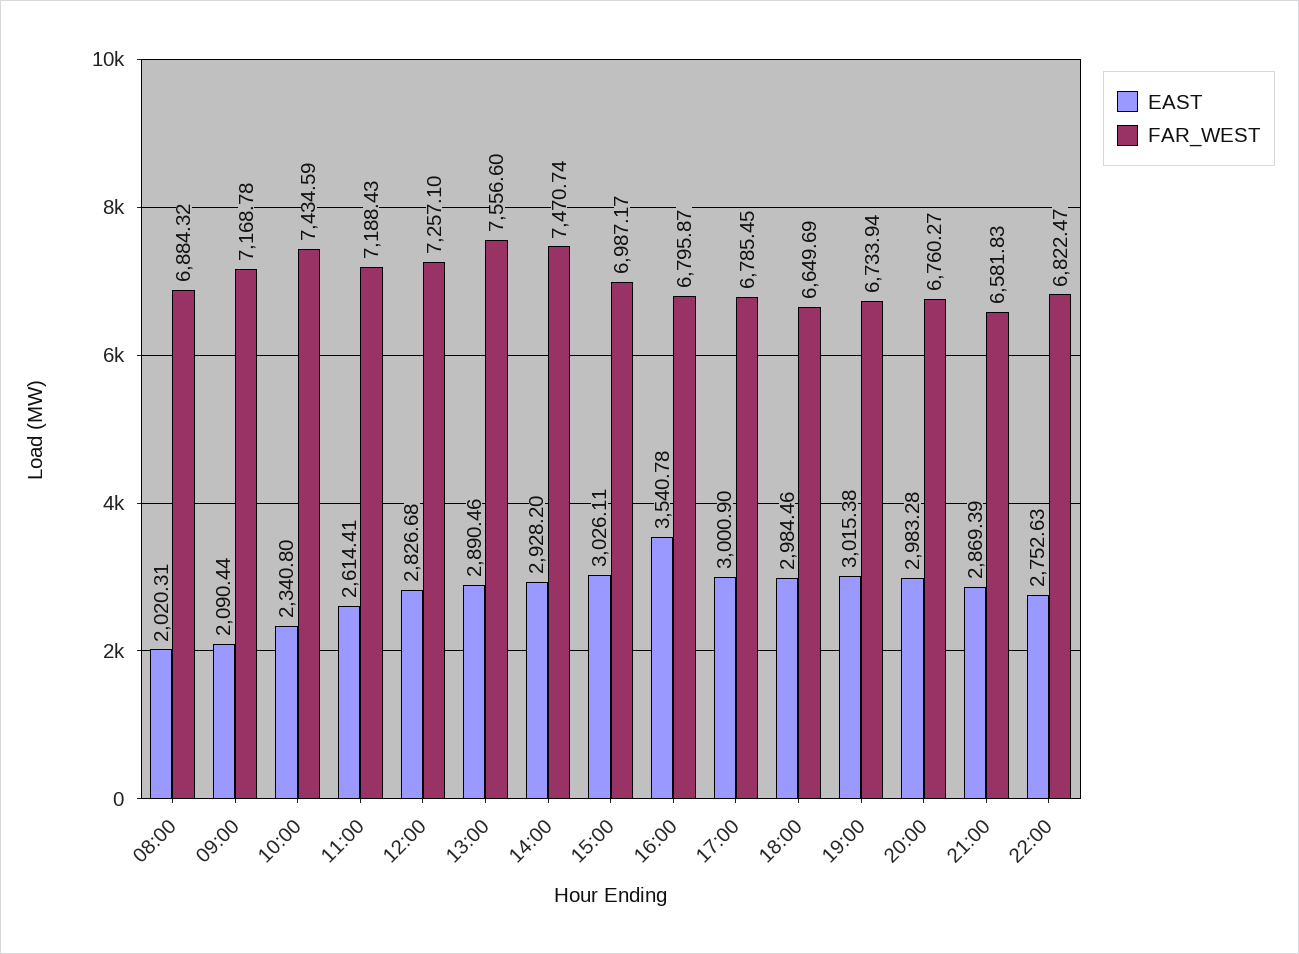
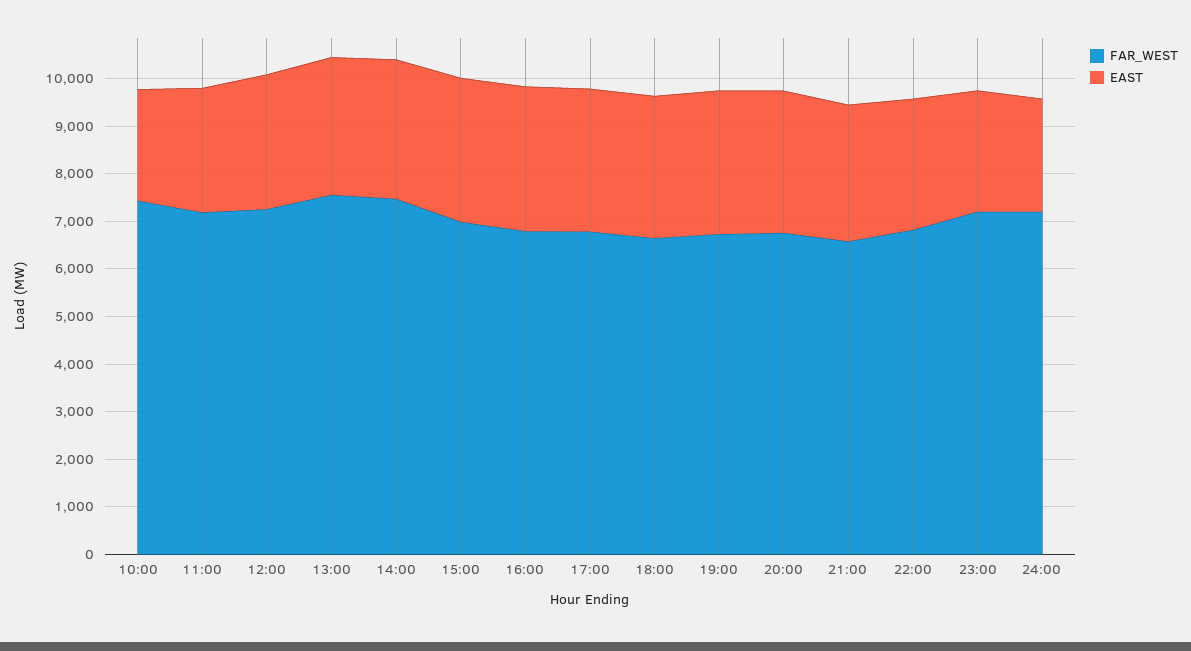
EAST, 08:00: 2020.31 -> none
FAR_WEST, 08:00: 6884.32 -> none
EAST, 09:00: 2090.44 -> none
FAR_WEST, 09:00: 7168.78 -> none
EAST, 16:00: 3540.78 -> 3000
FAR_WEST, 23:00: none -> 7200
EAST, 23:00: none -> 2600
FAR_WEST, 24:00: none -> 7200
EAST, 24:00: none -> 2400

